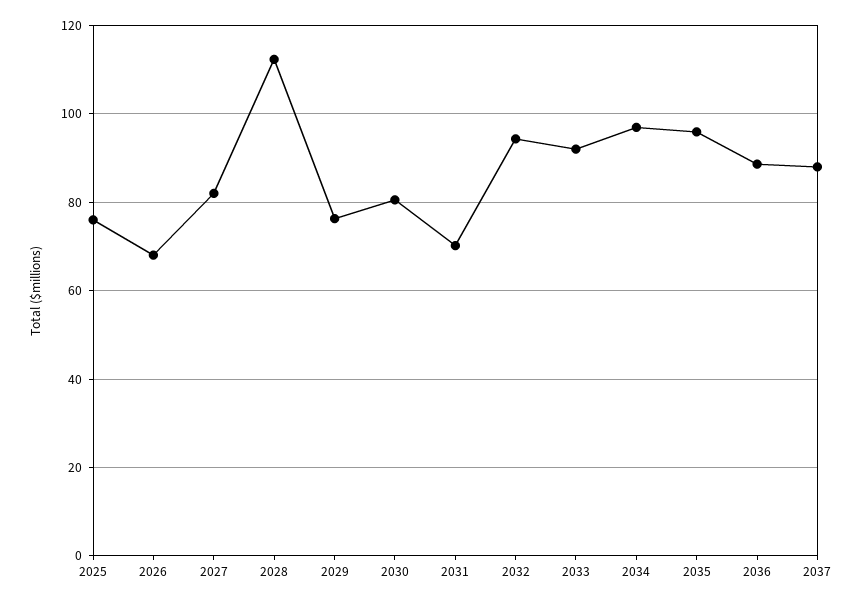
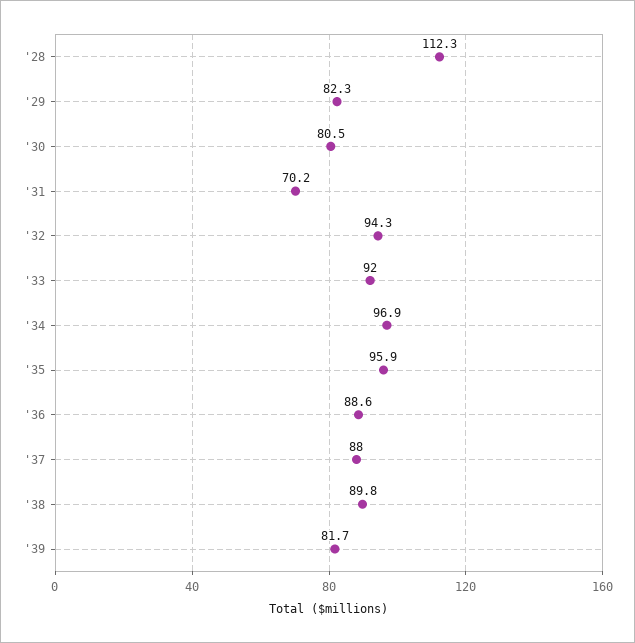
2025: 76 -> none
2026: 68 -> none
2027: 82 -> none
2029: 76 -> 82.3
'38: none -> 89.8
'39: none -> 81.7

